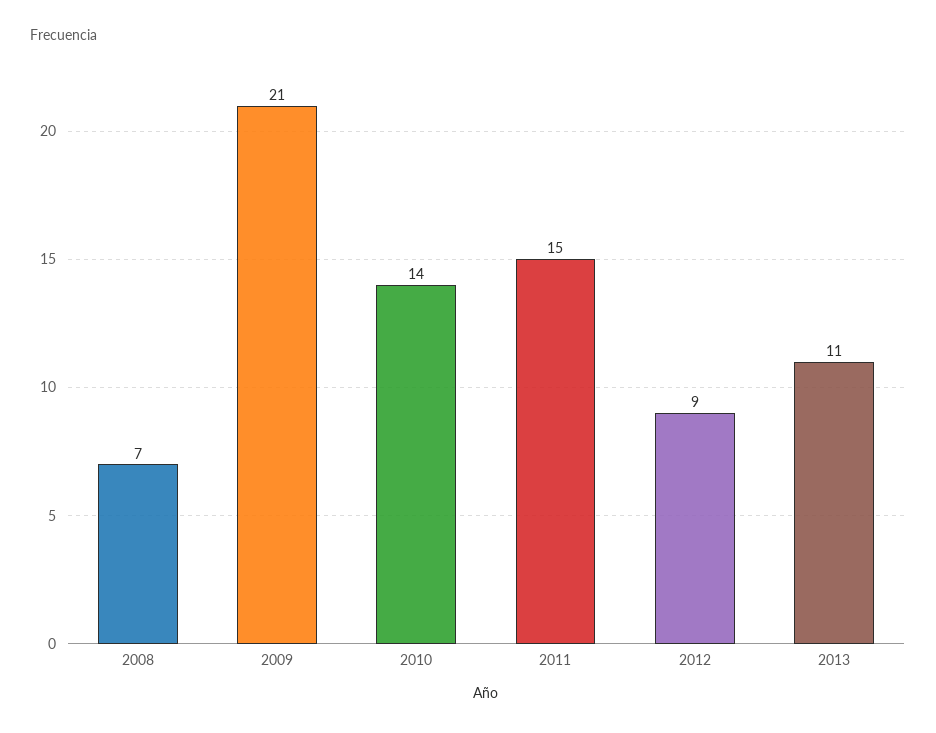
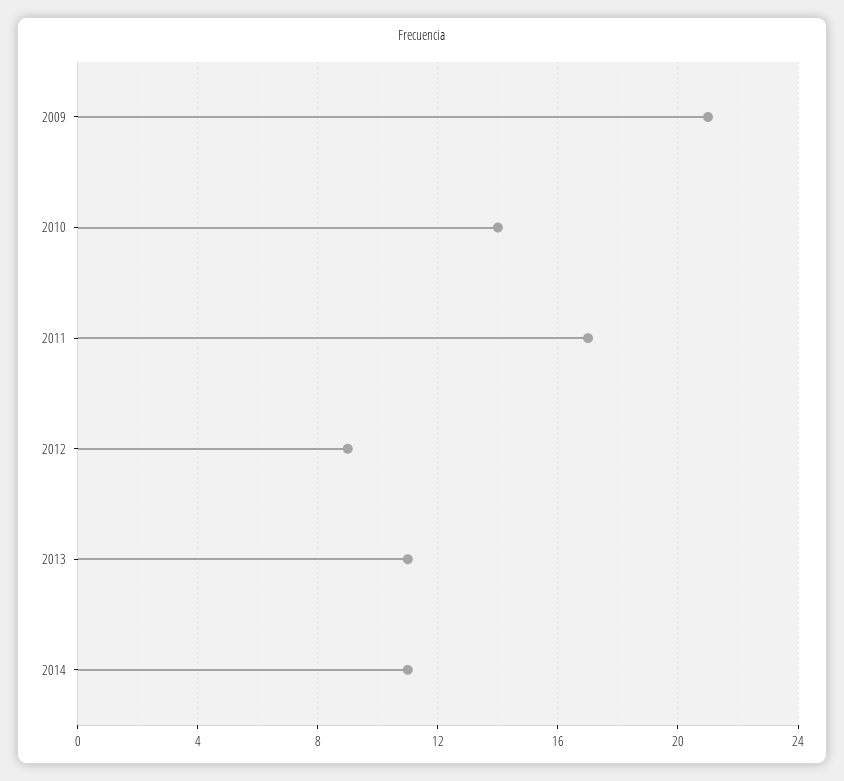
2008: 7 -> none
2011: 15 -> 17
2014: none -> 11

